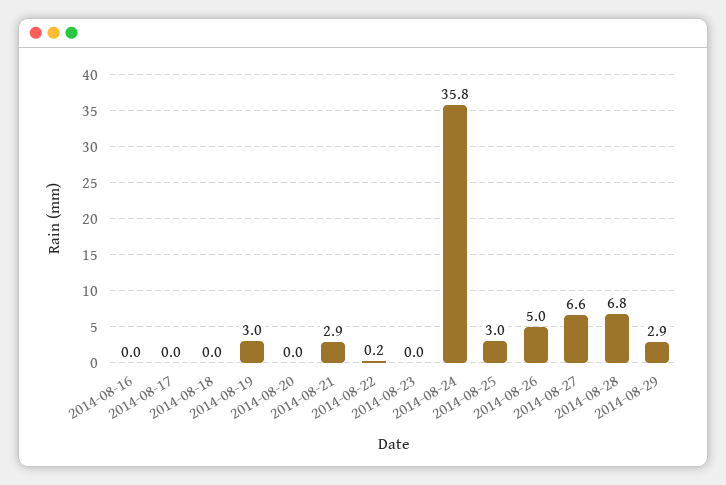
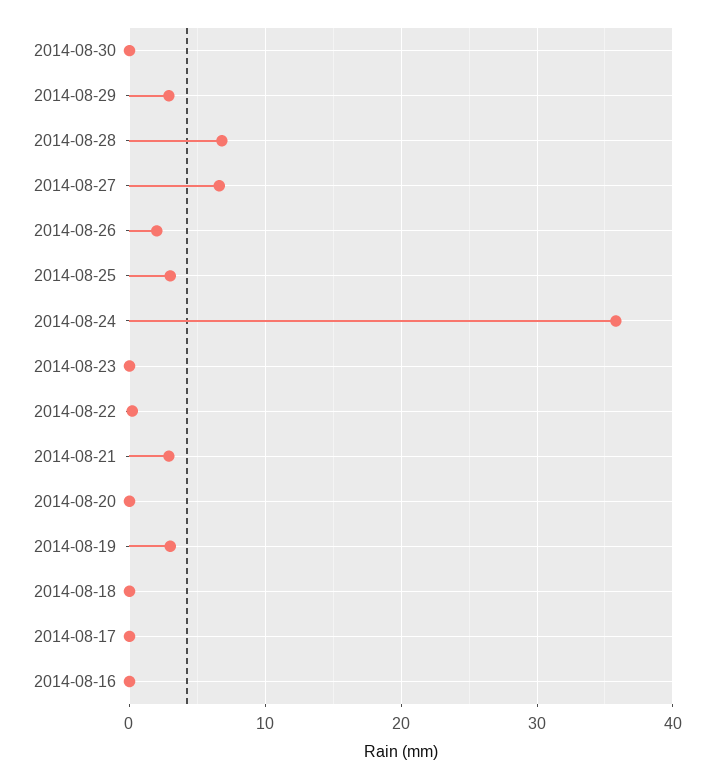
2014-08-26: 5 -> 2
2014-08-30: none -> 0

